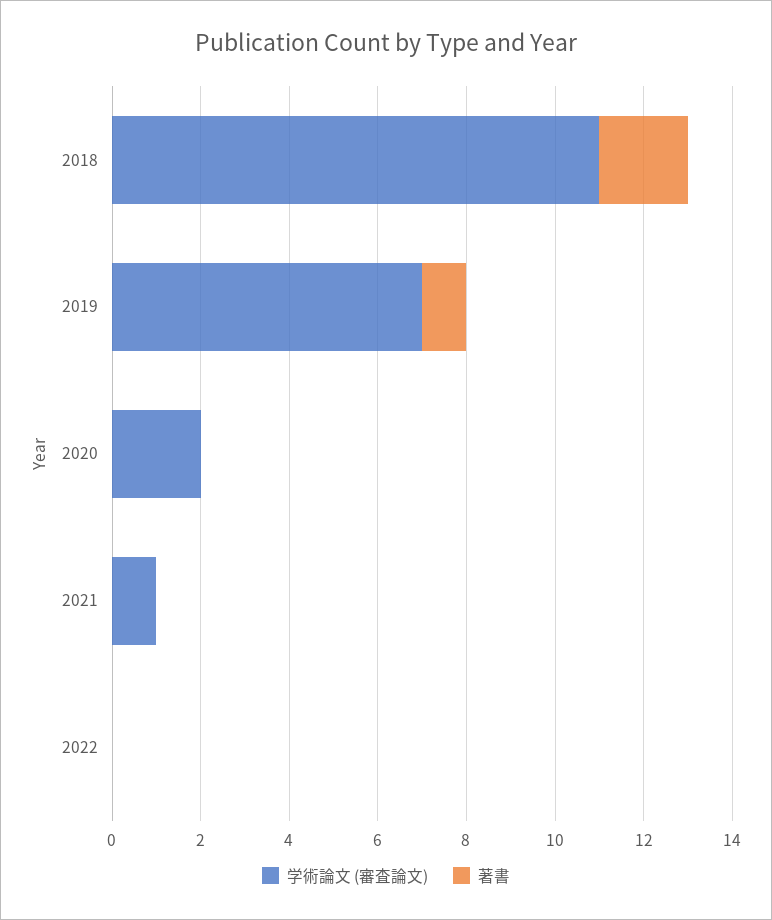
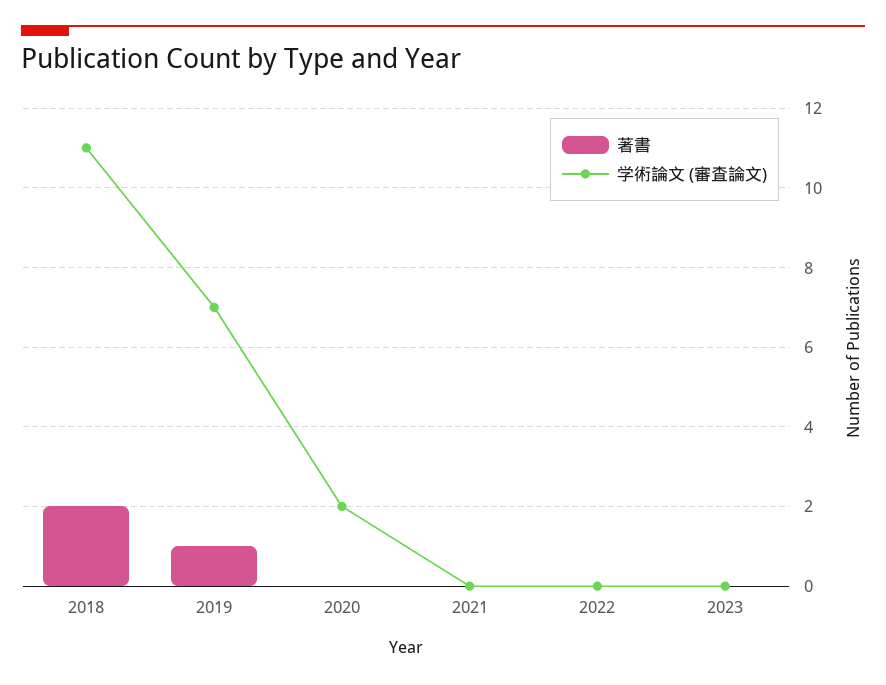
学術論文 (審査論文), 2021: 1 -> 0
著書, 2023: none -> 0
学術論文 (審査論文), 2023: none -> 0

